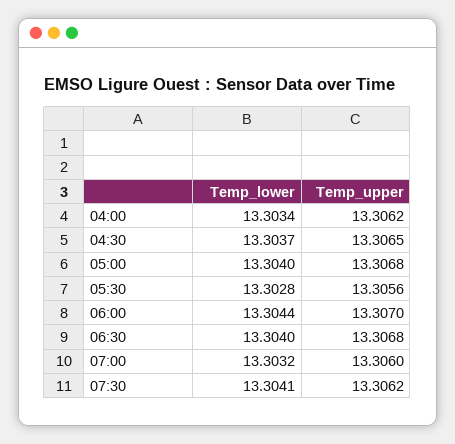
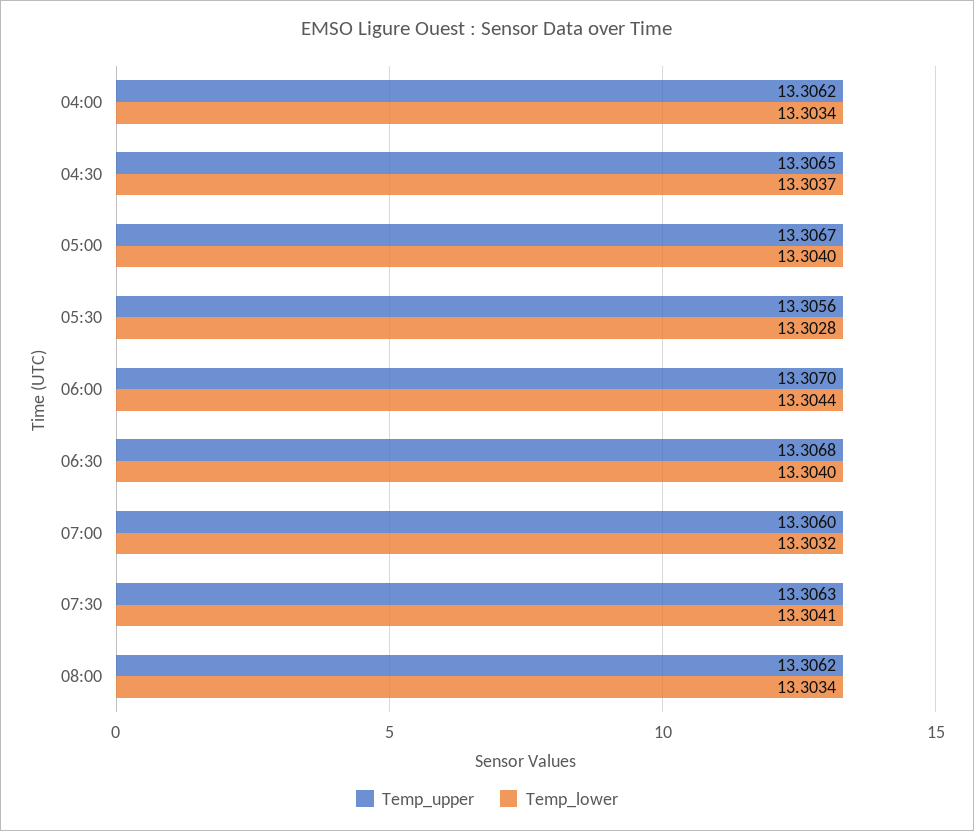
Temp_upper, 05:00: 13.3068 -> 13.3067
Temp_upper, 07:30: 13.3062 -> 13.3063
Temp_upper, 08:00: none -> 13.3062
Temp_lower, 08:00: none -> 13.3034

